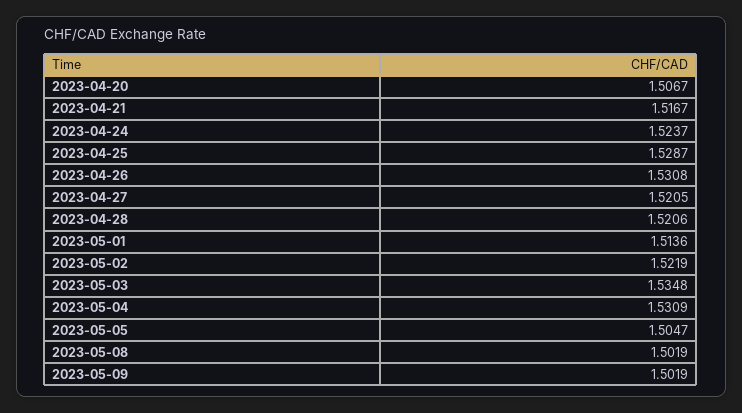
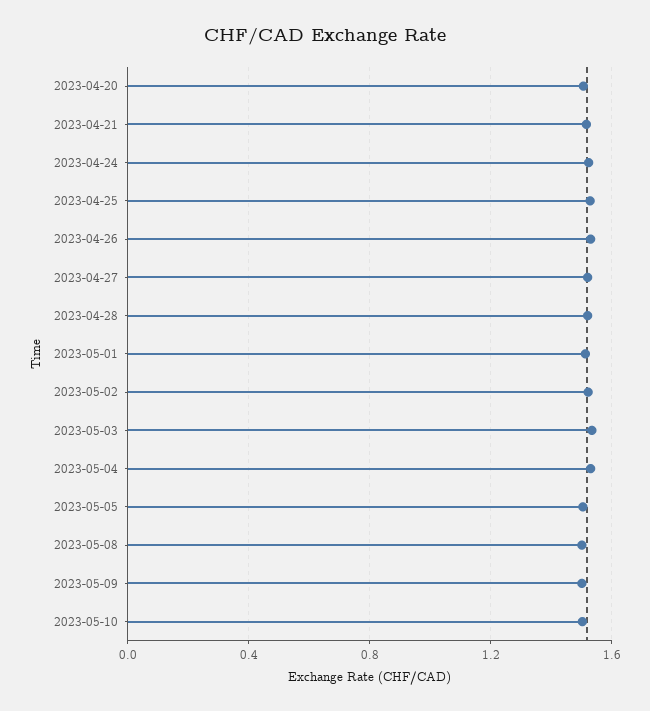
2023-05-10: none -> 1.5

